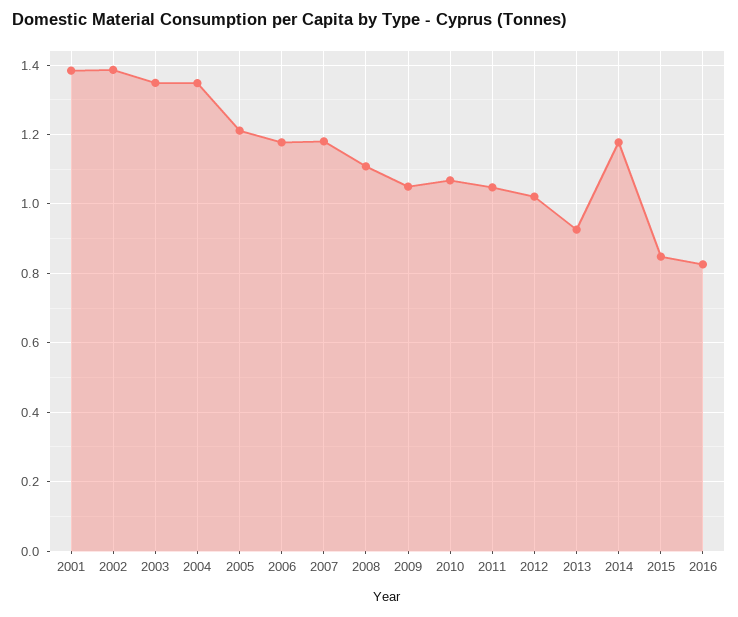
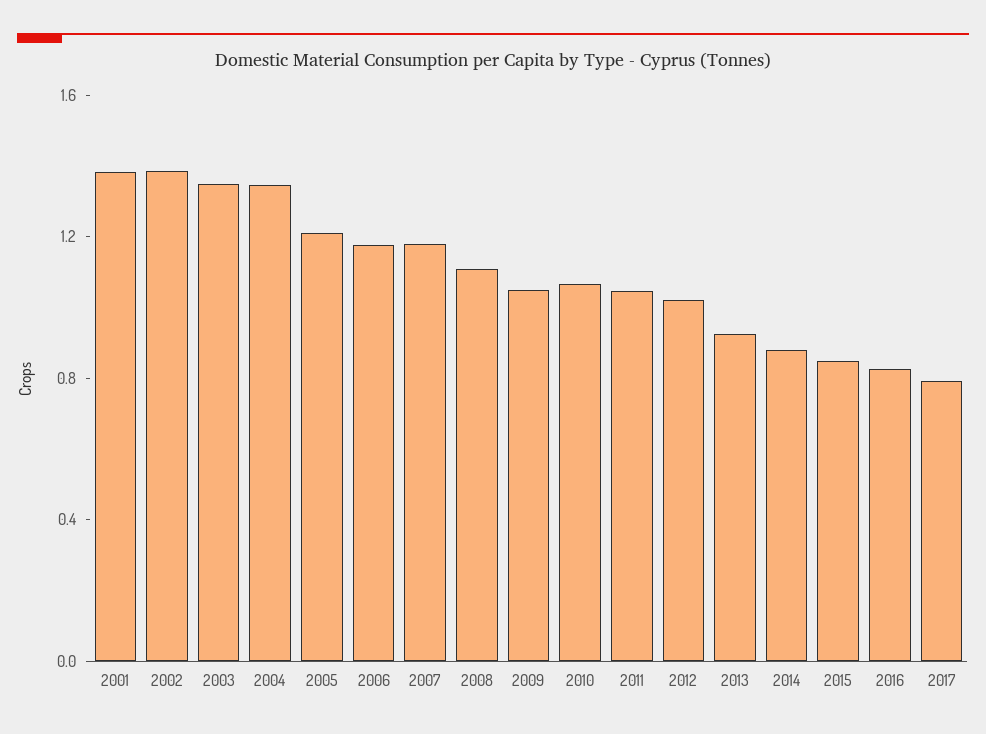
2014: 1.18 -> 0.9
2017: none -> 0.8

